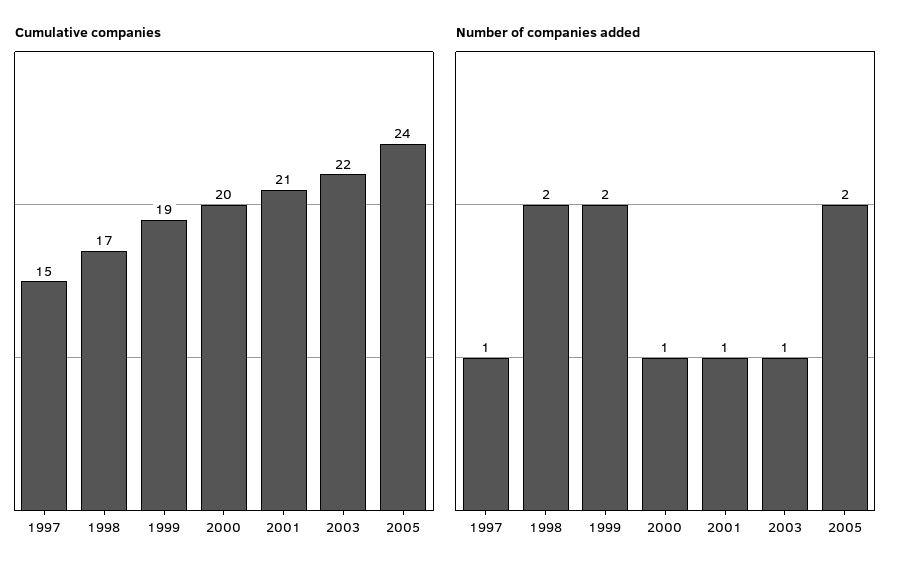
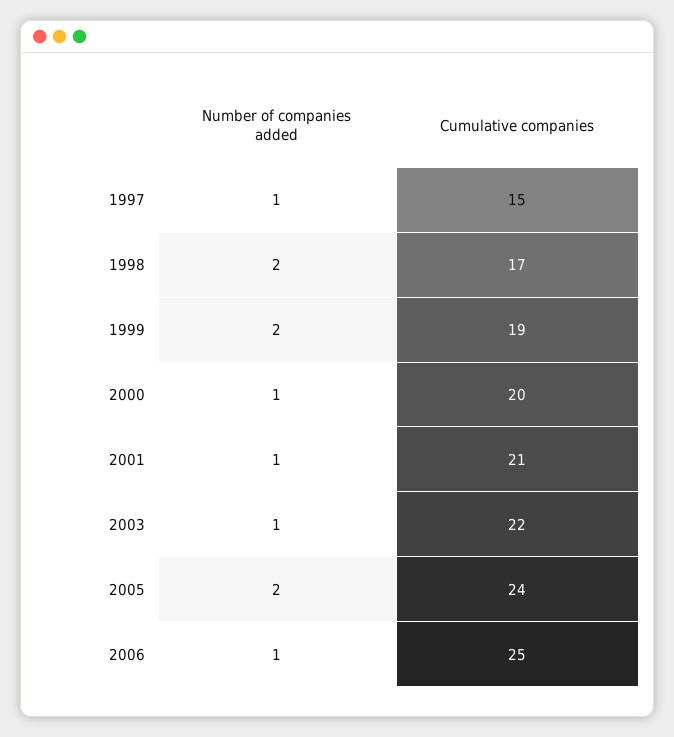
Number of companies added, 2006: none -> 1
Cumulative companies, 2006: none -> 25

